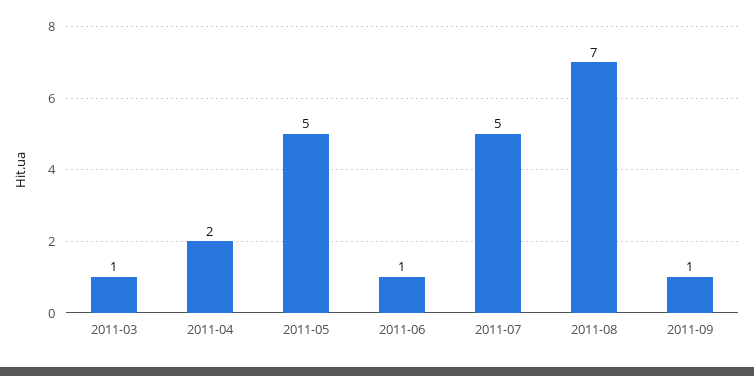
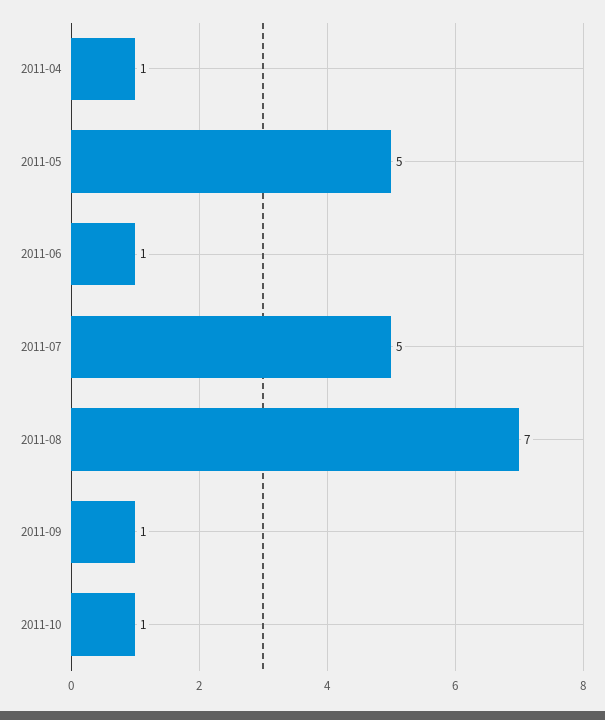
2011-03: 1 -> none
2011-04: 2 -> 1
2011-10: none -> 1

